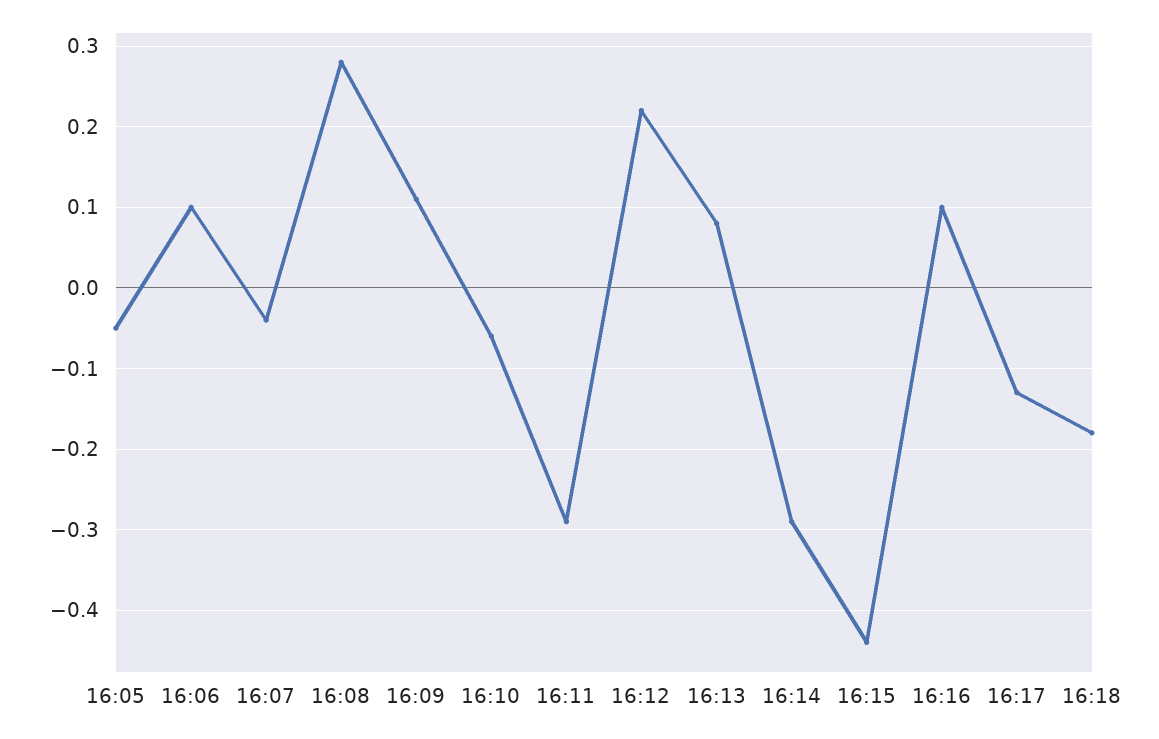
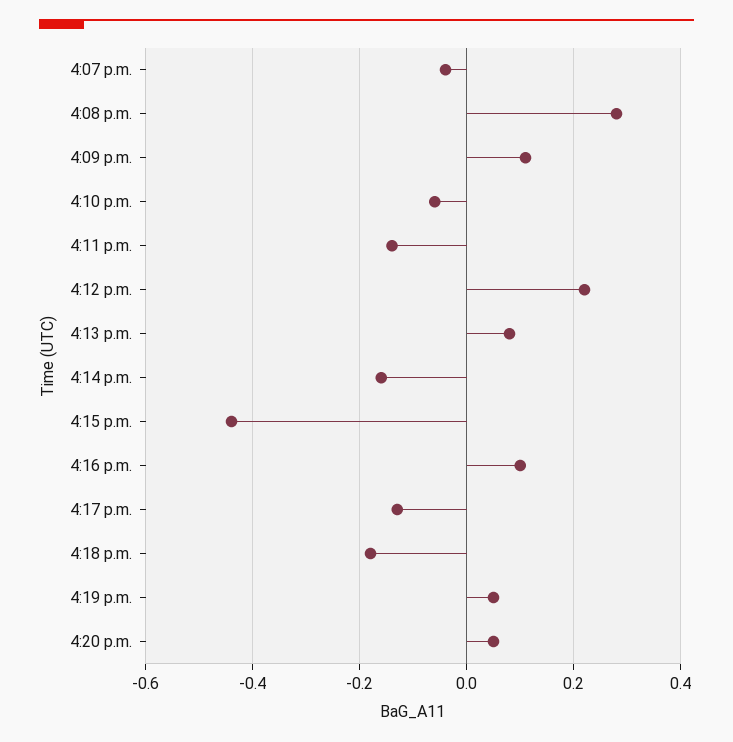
16:05: -0.05 -> none
16:06: 0.1 -> none
16:11: -0.29 -> -0.15
16:14: -0.29 -> -0.15
4:19 p.m.: none -> 0.05
4:20 p.m.: none -> 0.05

